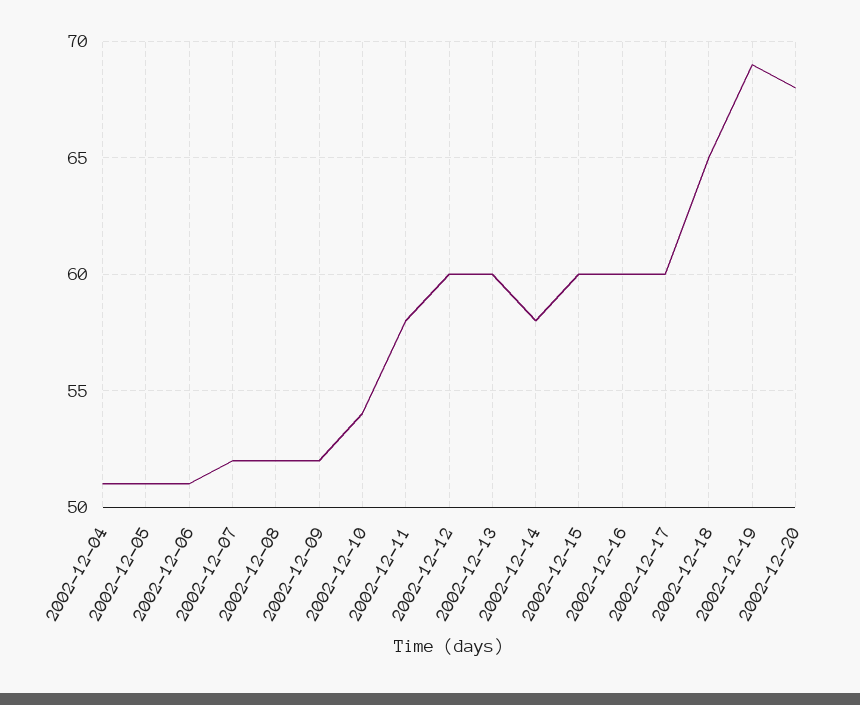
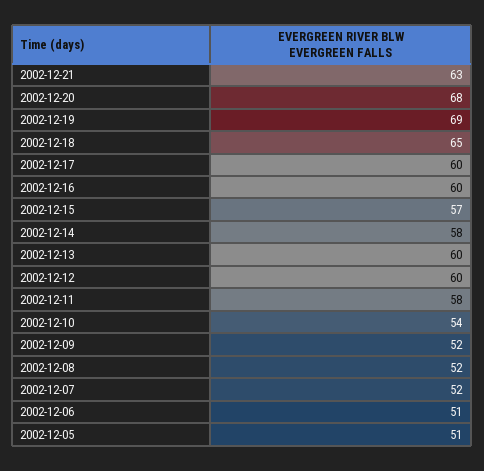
2002-12-04: 51 -> none
2002-12-15: 60 -> 57
2002-12-21: none -> 63

